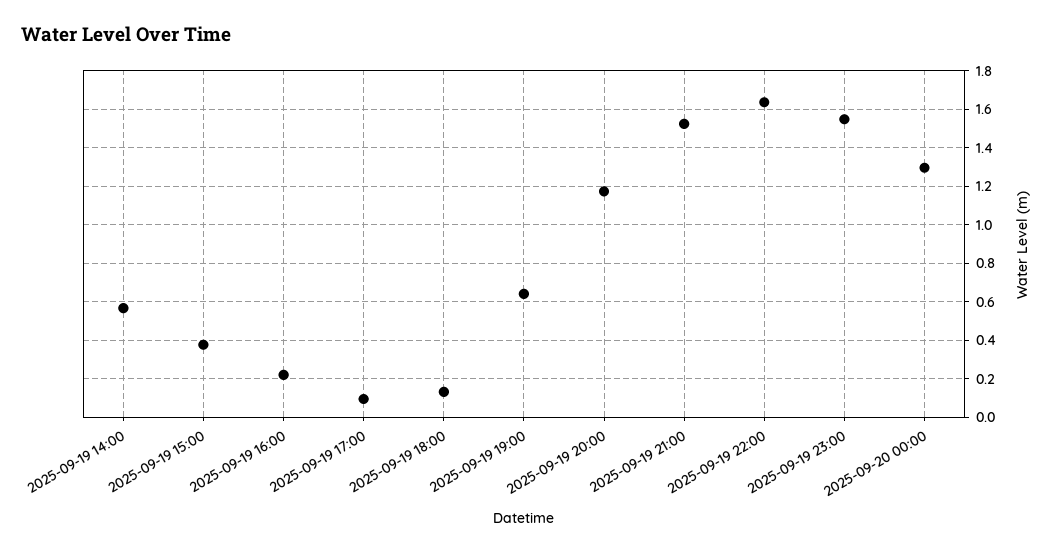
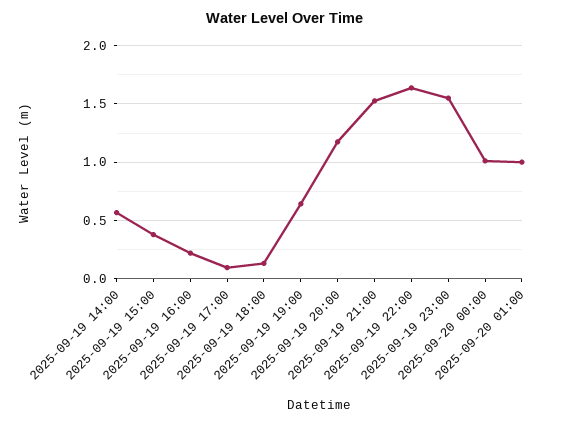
2025-09-20 00:00: 1.3 -> 1
2025-09-20 01:00: none -> 1

